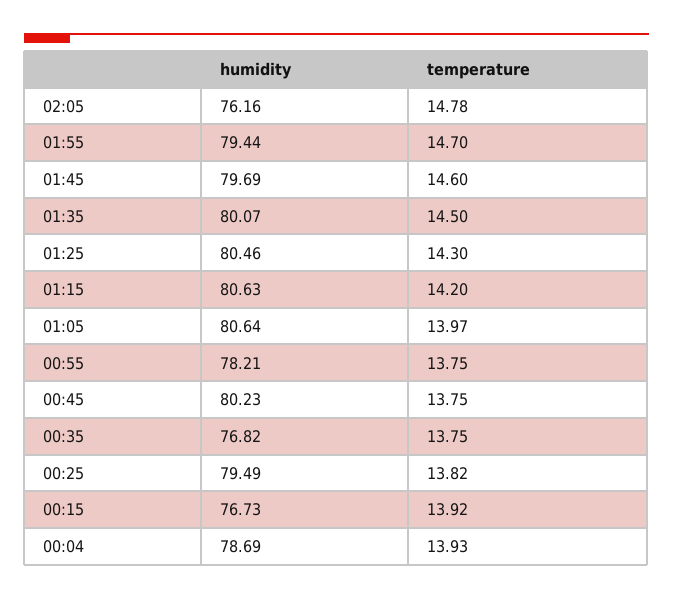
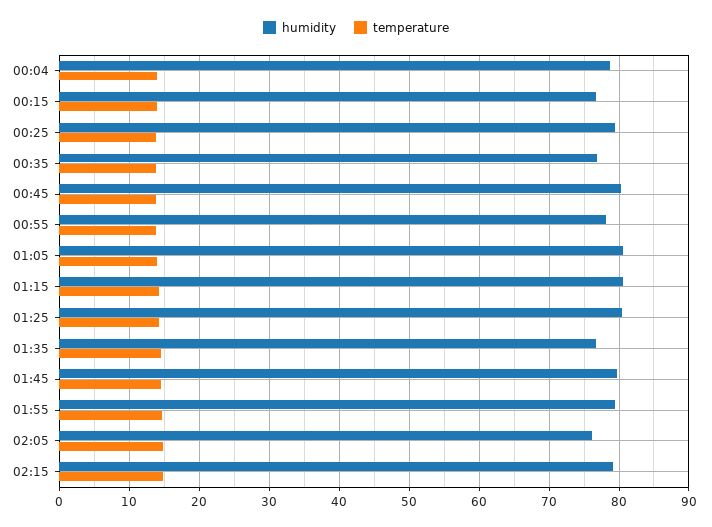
humidity, 01:35: 80.07 -> 77
humidity, 02:15: none -> 79
temperature, 02:15: none -> 15

